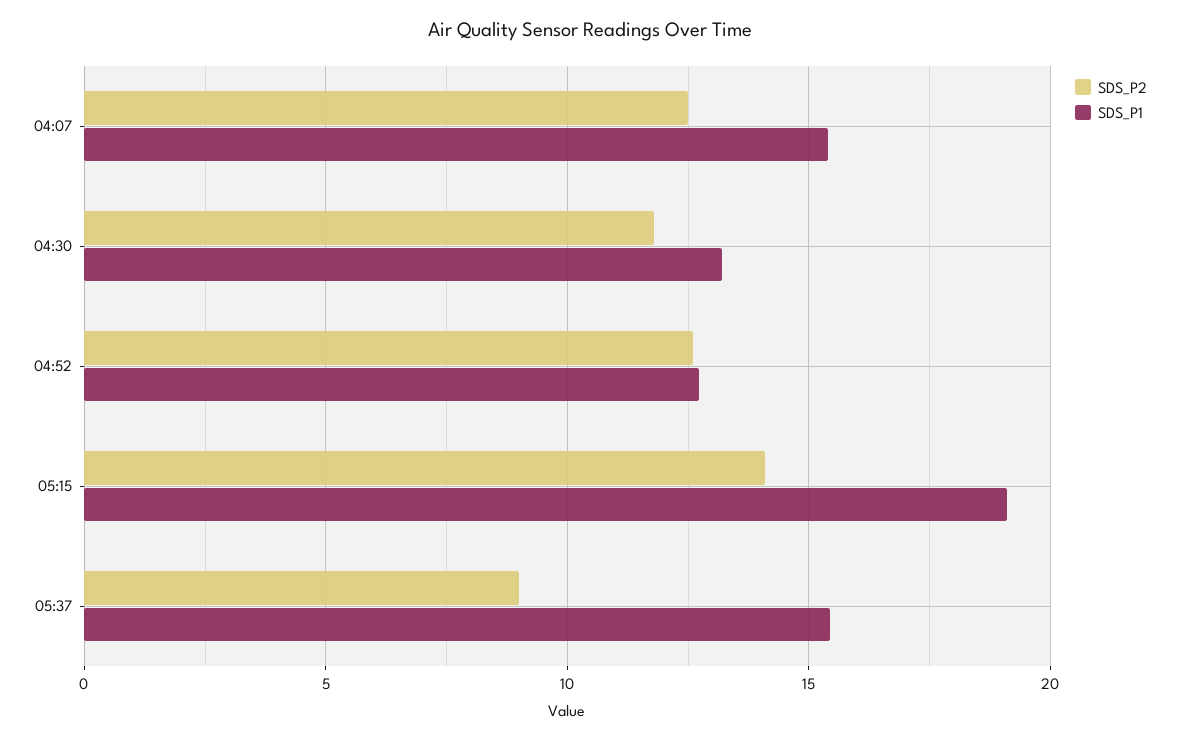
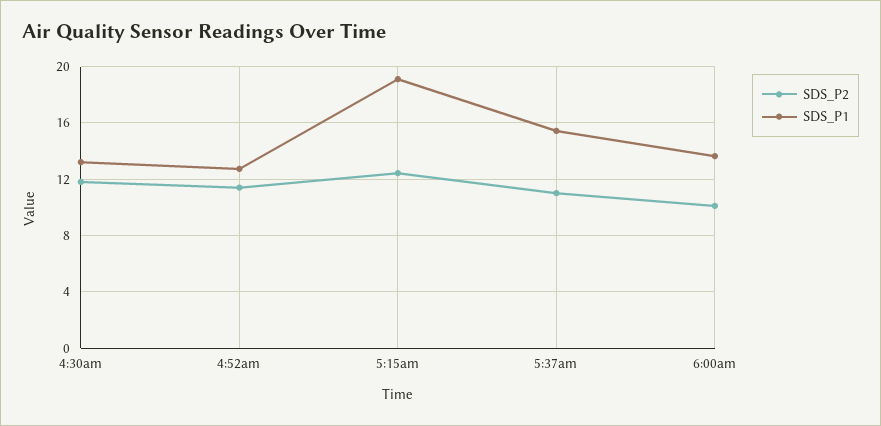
SDS_P2, 04:07: 12.5 -> none
SDS_P1, 04:07: 15.5 -> none
SDS_P2, 04:52: 12.5 -> 11.5
SDS_P2, 05:15: 14 -> 12.5
SDS_P2, 05:37: 9 -> 11
SDS_P2, 6:00am: none -> 10
SDS_P1, 6:00am: none -> 13.5

